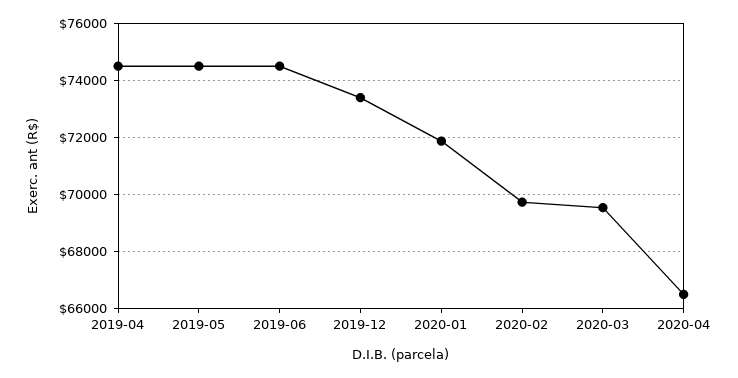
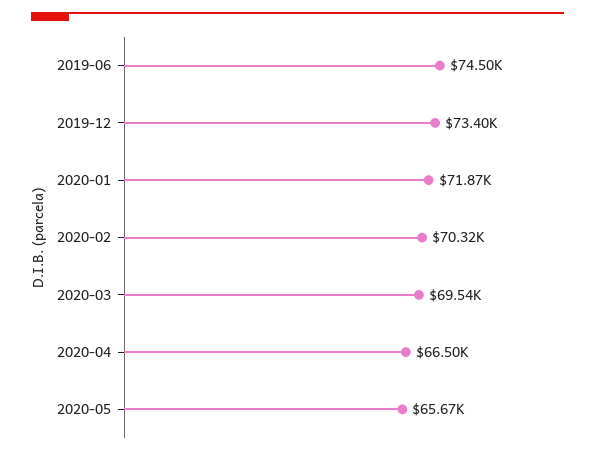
2019-04: 74500 -> none
2019-05: 74500 -> none
2020-02: 69750 -> 70320
2020-05: none -> 65670

